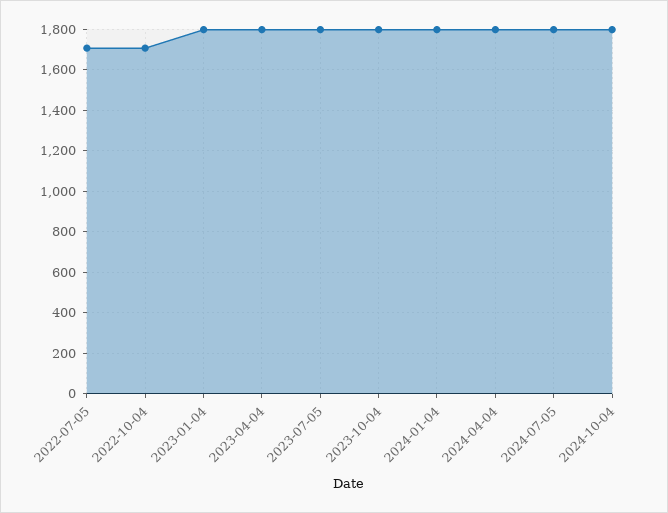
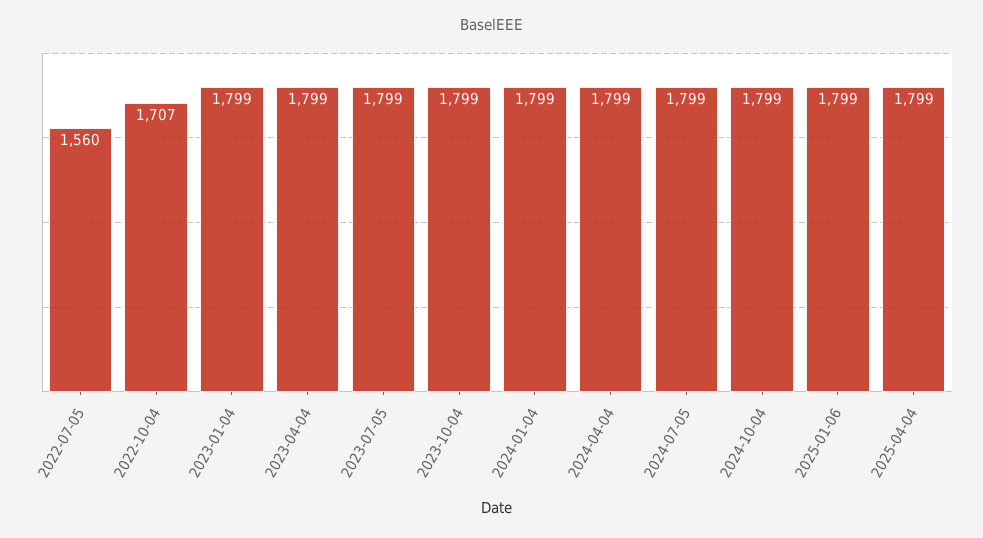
2022-07-05: 1700 -> 1560
2025-01-06: none -> 1799
2025-04-04: none -> 1799

